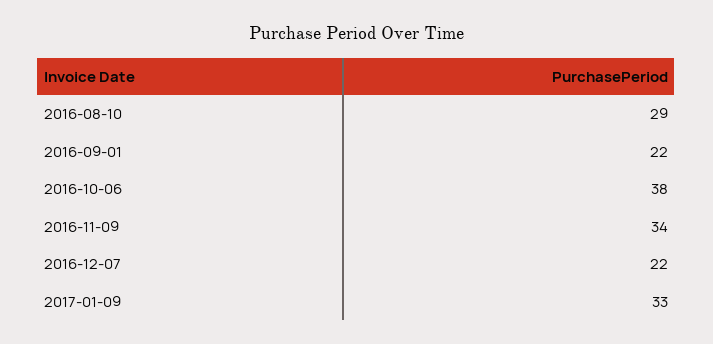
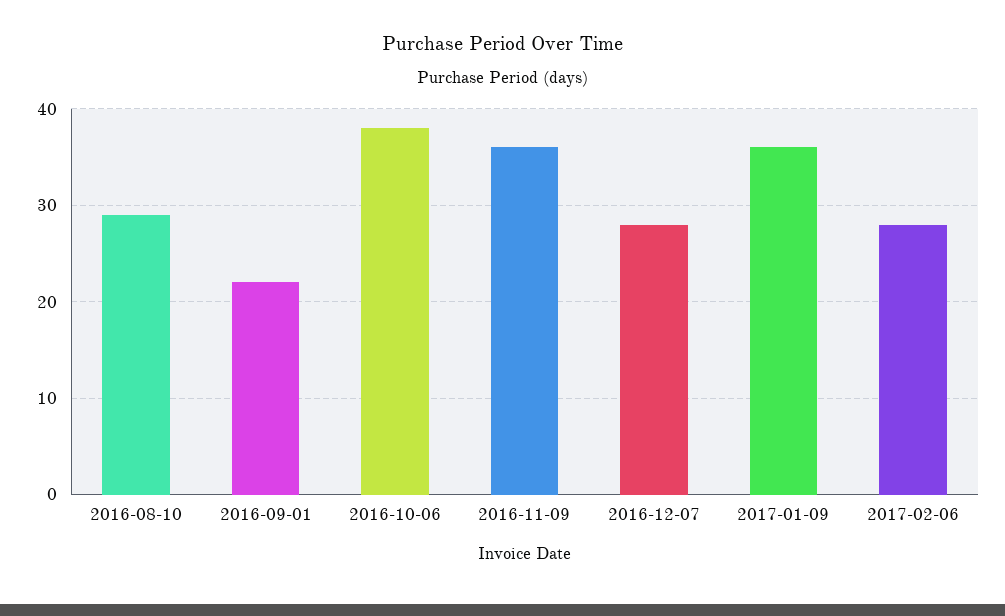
2016-11-09: 34 -> 36
2016-12-07: 22 -> 28
2017-01-09: 33 -> 36
2017-02-06: none -> 28

